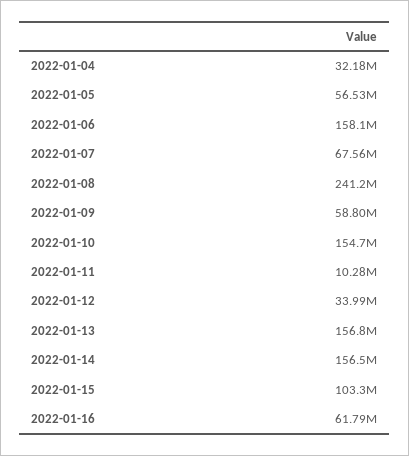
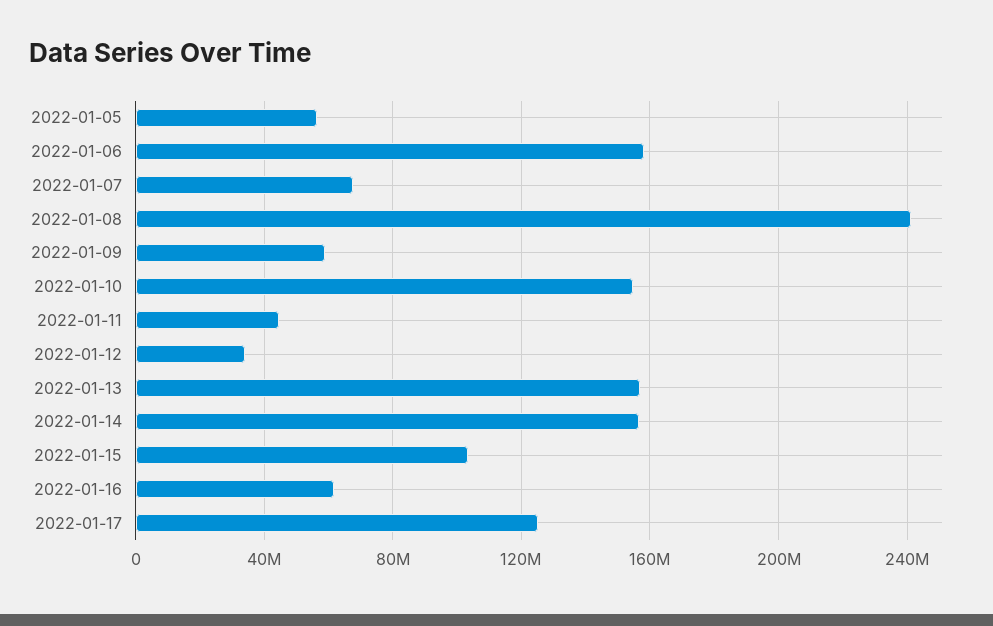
2022-01-04: 32180000 -> none
2022-01-11: 10280000 -> 45000000
2022-01-17: none -> 125000000

